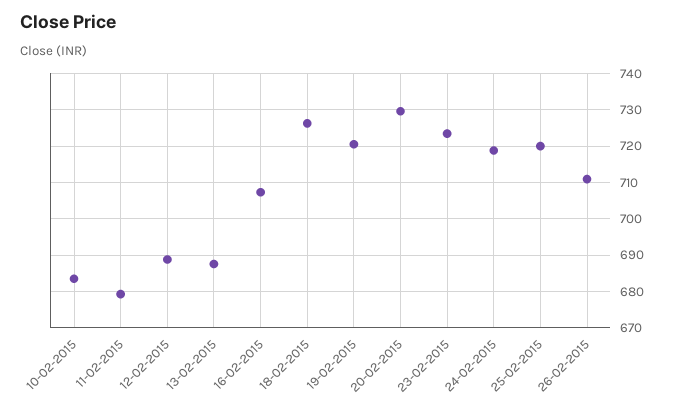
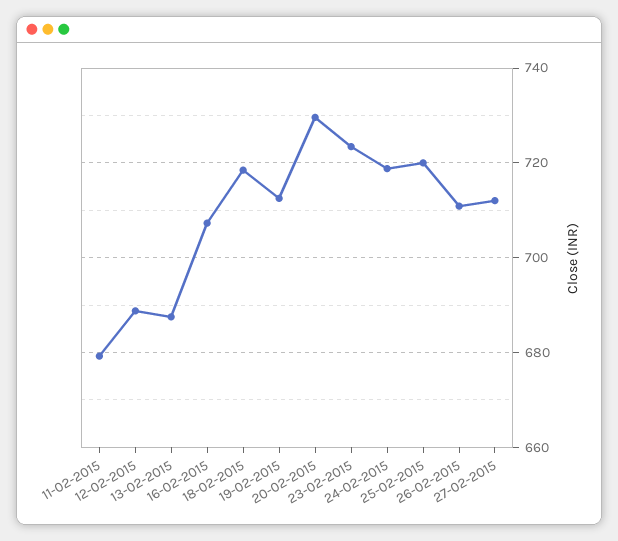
10-02-2015: 684 -> none
18-02-2015: 726 -> 718
19-02-2015: 720 -> 712
27-02-2015: none -> 712

